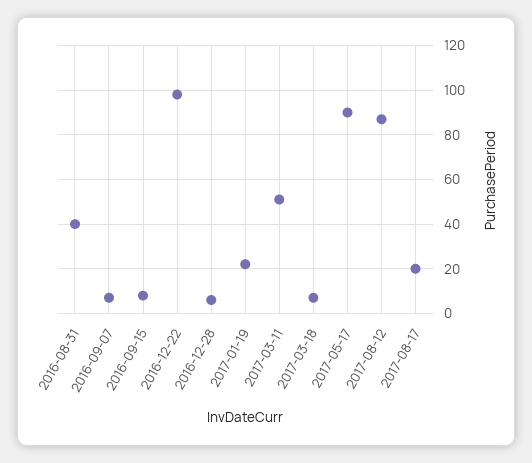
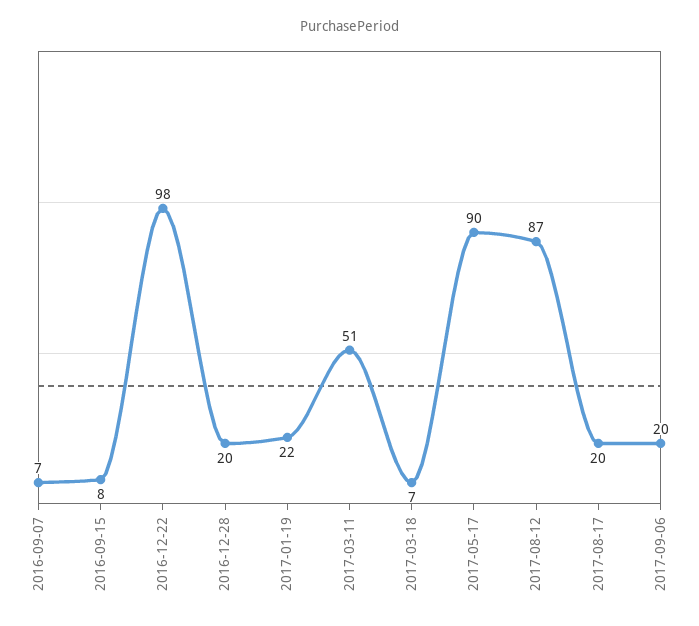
2016-08-31: 40 -> none
2016-12-28: 5 -> 20
2017-09-06: none -> 20

